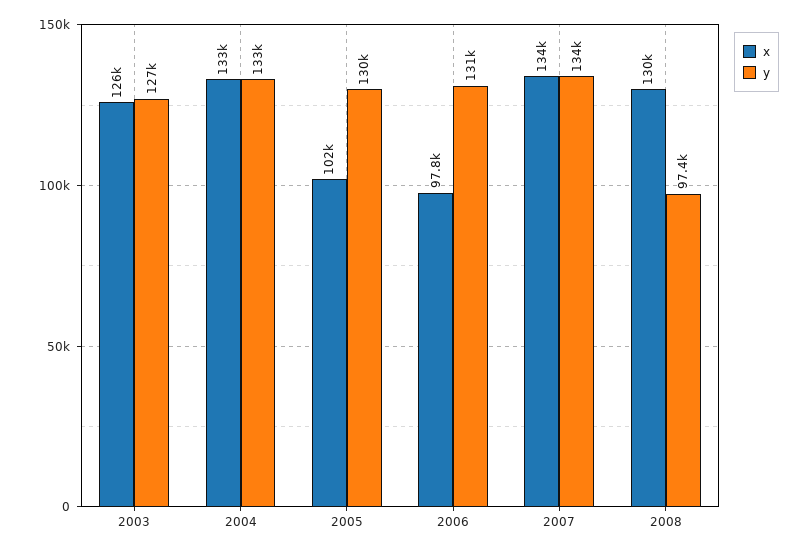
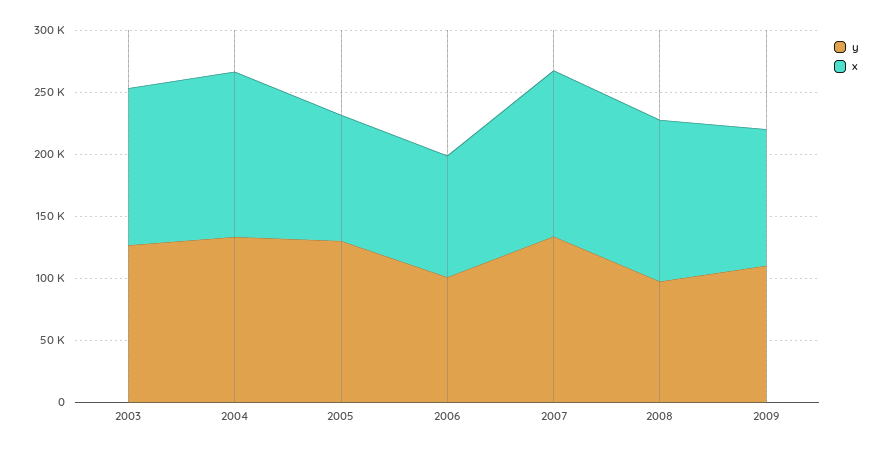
y, 2006: 131000 -> 100000
y, 2009: none -> 110000
x, 2009: none -> 110000

